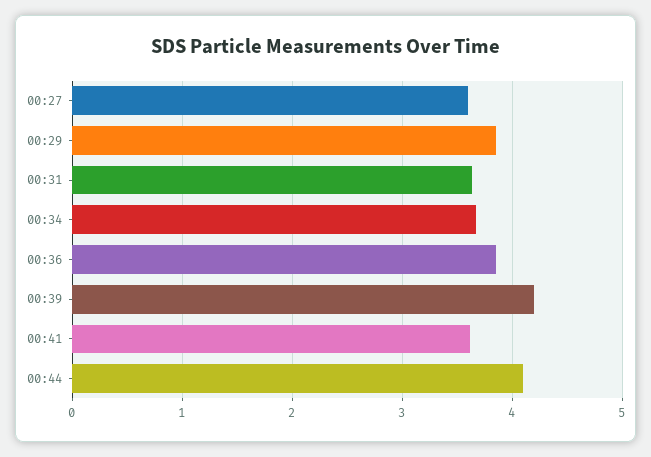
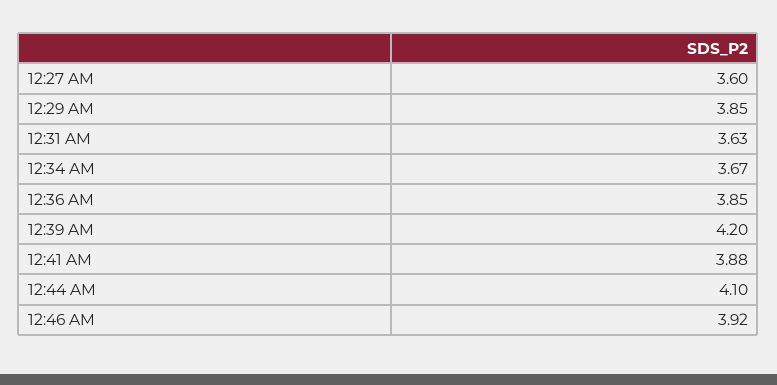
00:41: 3.6 -> 3.88
12:46 AM: none -> 3.92

